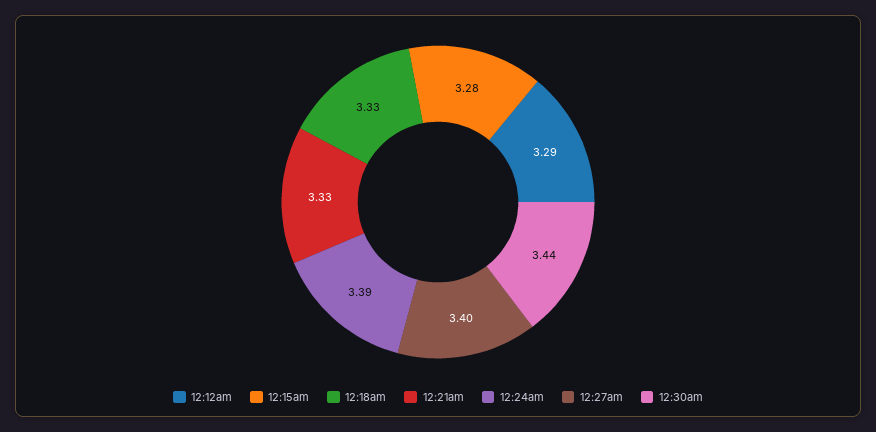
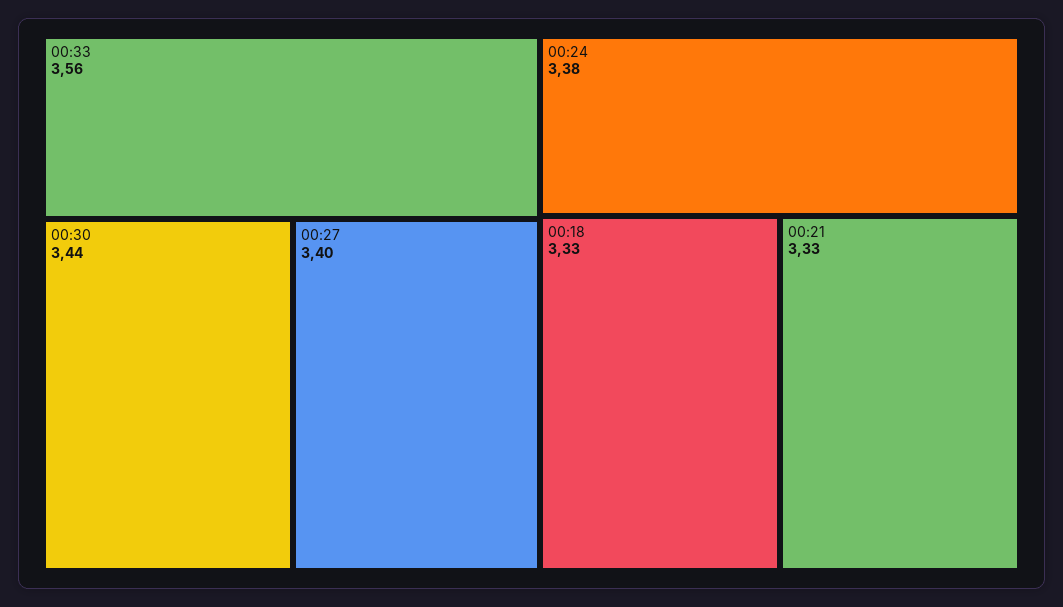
12:12am: 3.29 -> none
12:15am: 3.28 -> none
12:24am: 3.39 -> 3.38
00:33: none -> 3.56

